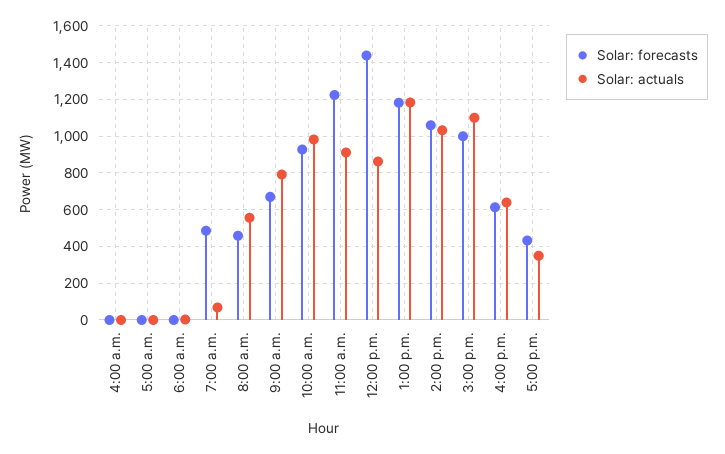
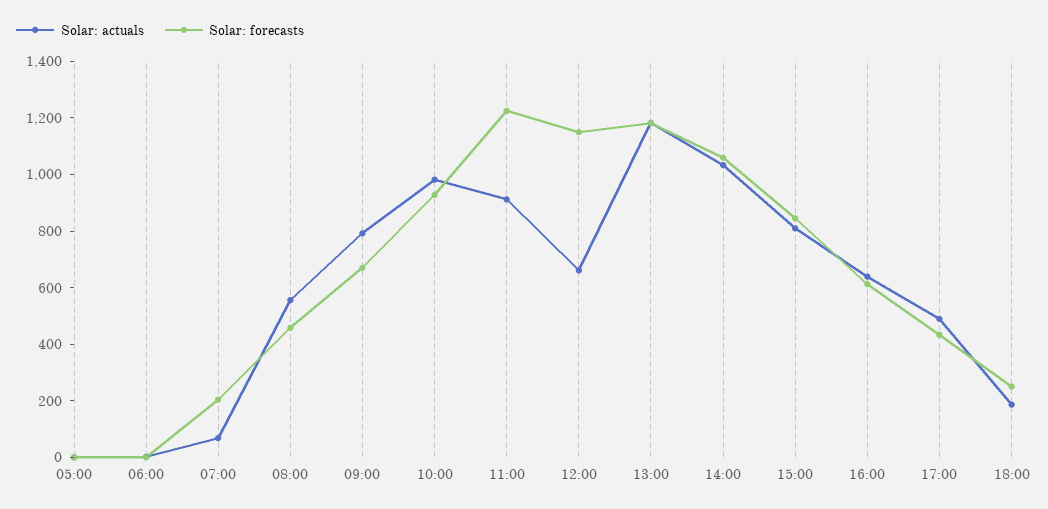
Solar: forecasts, 4:00 a.m.: 0 -> none
Solar: actuals, 4:00 a.m.: 0 -> none
Solar: forecasts, 7:00 a.m.: 500 -> 200
Solar: forecasts, 12:00 p.m.: 1450 -> 1150
Solar: actuals, 12:00 p.m.: 850 -> 650
Solar: forecasts, 3:00 p.m.: 1000 -> 850
Solar: actuals, 3:00 p.m.: 1100 -> 800
Solar: actuals, 5:00 p.m.: 350 -> 500
Solar: actuals, 18:00: none -> 200
Solar: forecasts, 18:00: none -> 250

